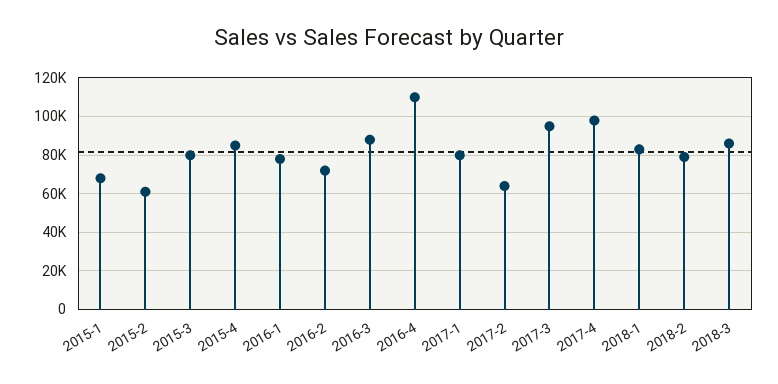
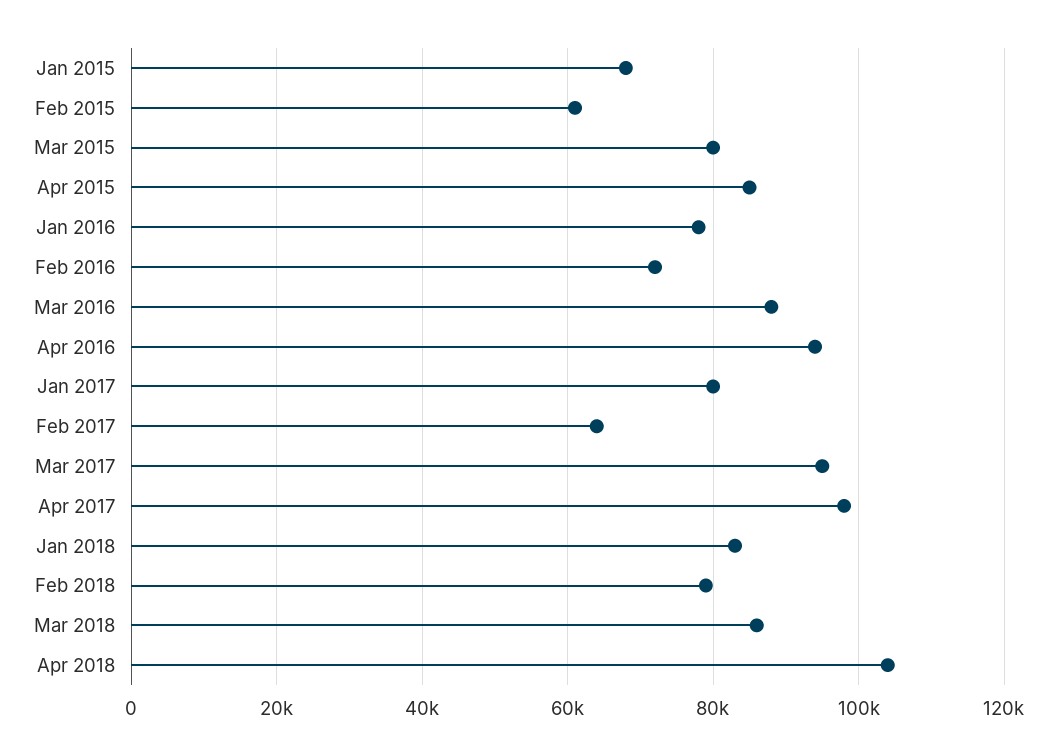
2016-4: 110000 -> 94000
Apr 2018: none -> 104000

